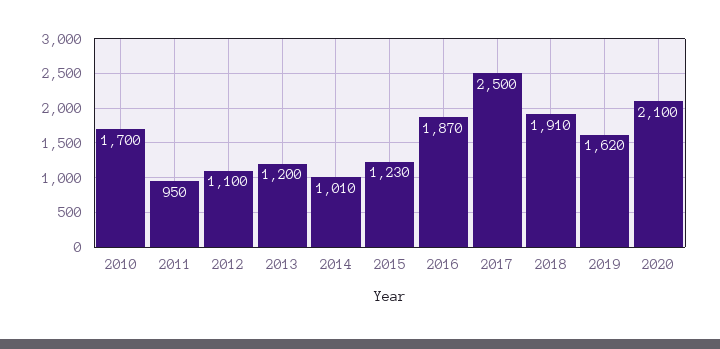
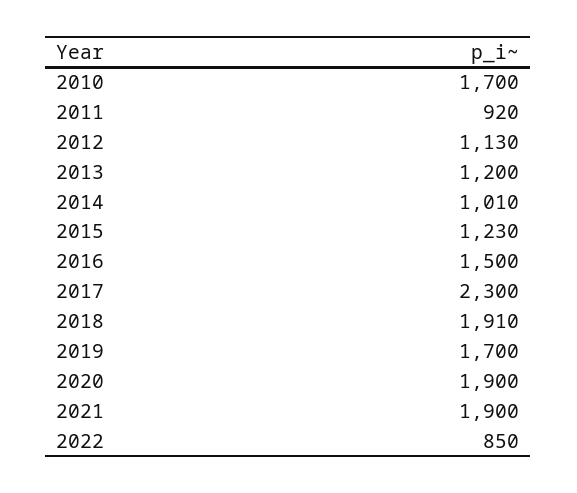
2011: 950 -> 920
2012: 1100 -> 1130
2016: 1870 -> 1500
2017: 2500 -> 2300
2019: 1620 -> 1700
2020: 2100 -> 1900
2021: none -> 1900
2022: none -> 850

